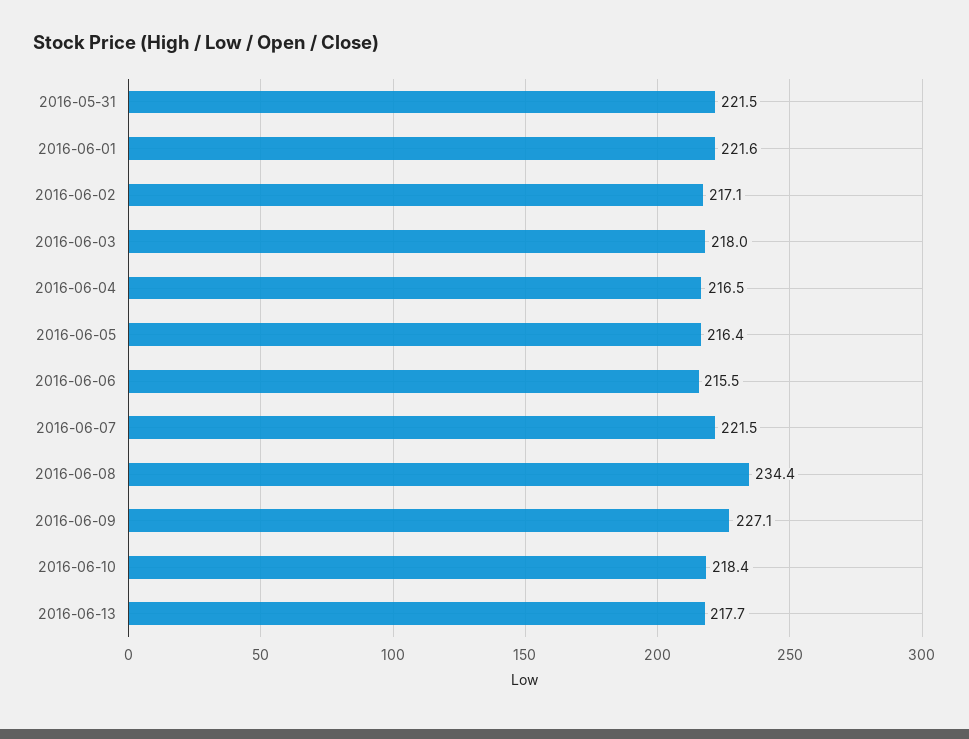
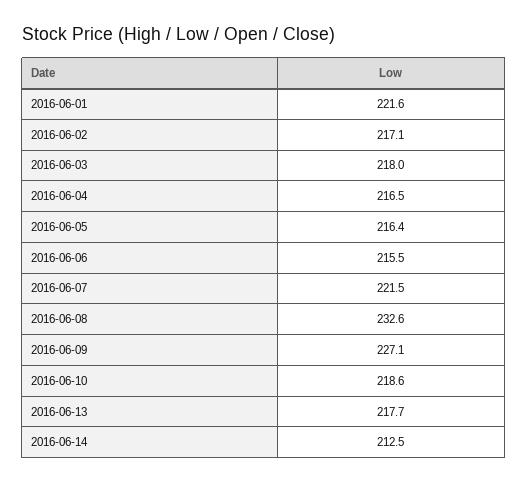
2016-05-31: 221.5 -> none
2016-06-08: 234.4 -> 232.6
2016-06-10: 218.4 -> 218.6
2016-06-14: none -> 212.5

